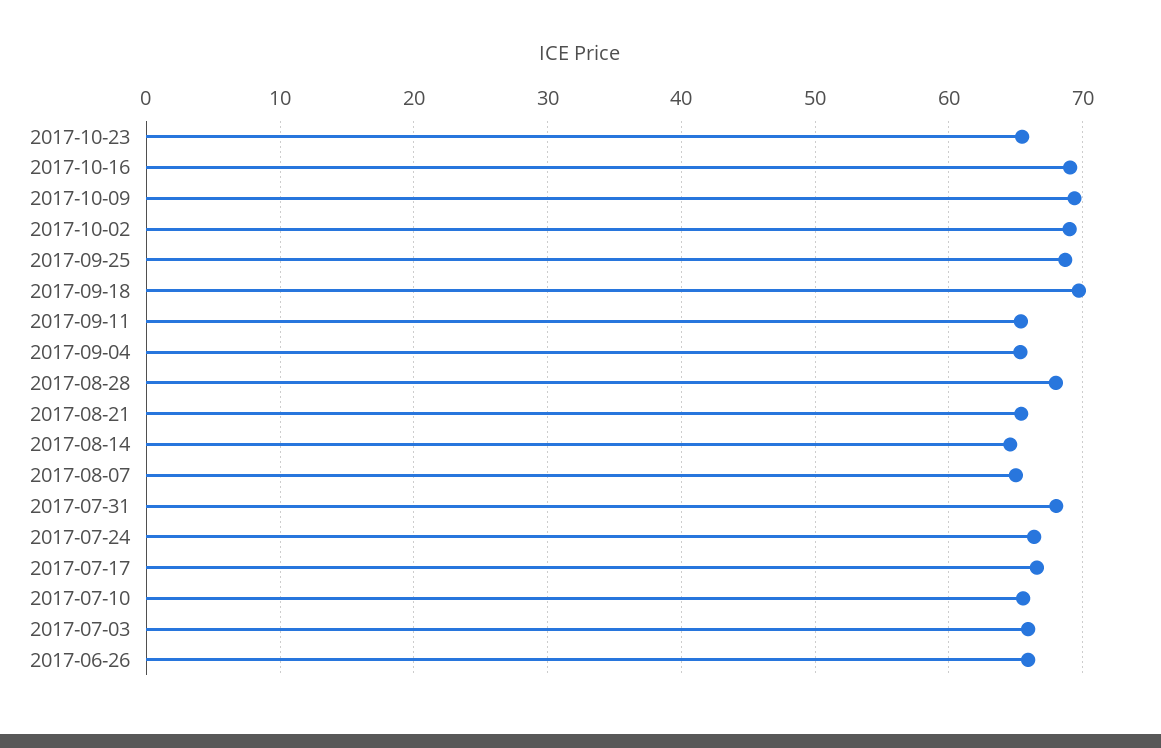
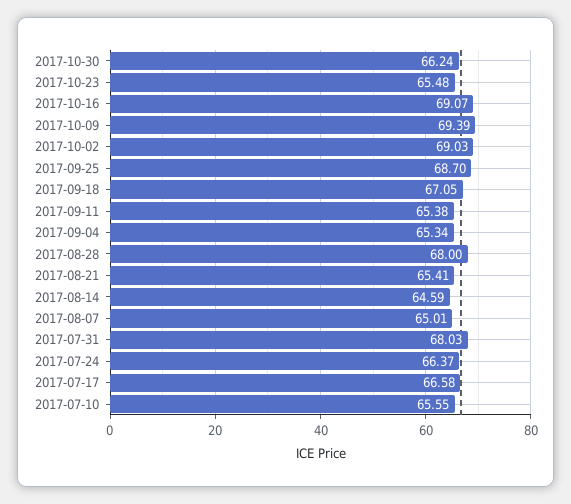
2017-09-18: 70 -> 67.05
2017-07-03: 66 -> none
2017-06-26: 66 -> none
2017-10-30: none -> 66.24

